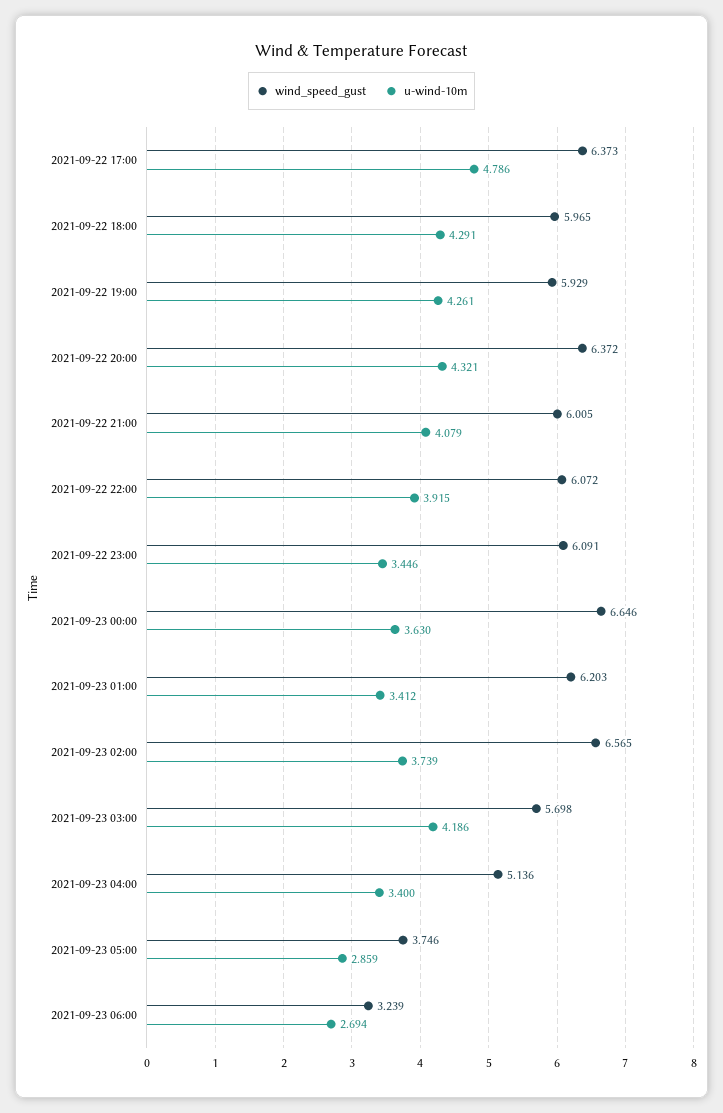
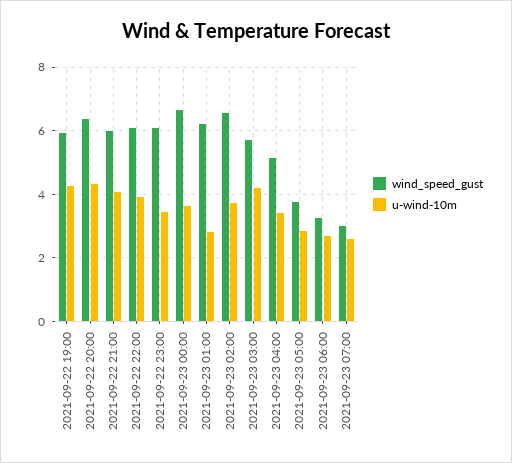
wind_speed_gust, 2021-09-22 17:00: 6.373 -> none
u-wind-10m, 2021-09-22 17:00: 4.786 -> none
wind_speed_gust, 2021-09-22 18:00: 5.965 -> none
u-wind-10m, 2021-09-22 18:00: 4.291 -> none
u-wind-10m, 2021-09-23 01:00: 3.412 -> 2.8
wind_speed_gust, 2021-09-23 07:00: none -> 3
u-wind-10m, 2021-09-23 07:00: none -> 2.6

